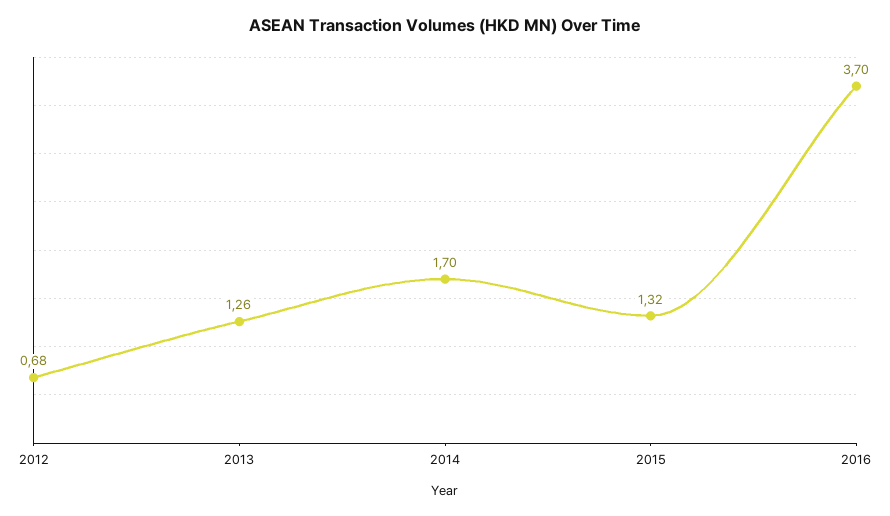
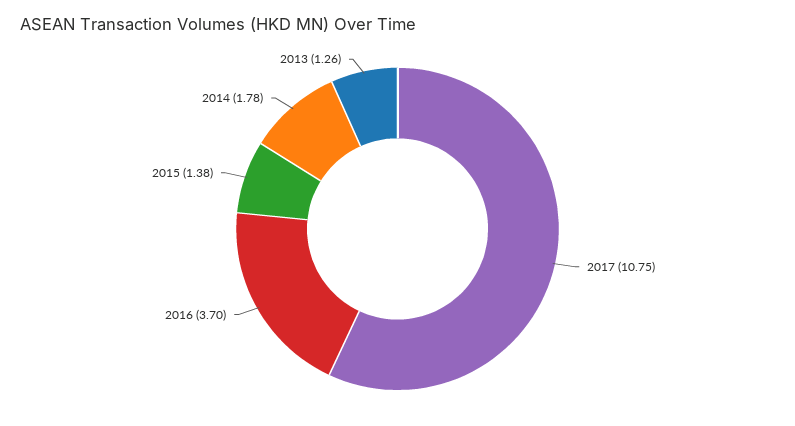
2012: 0.68 -> none
2014: 1.7 -> 1.78
2015: 1.32 -> 1.38
2017: none -> 10.75

